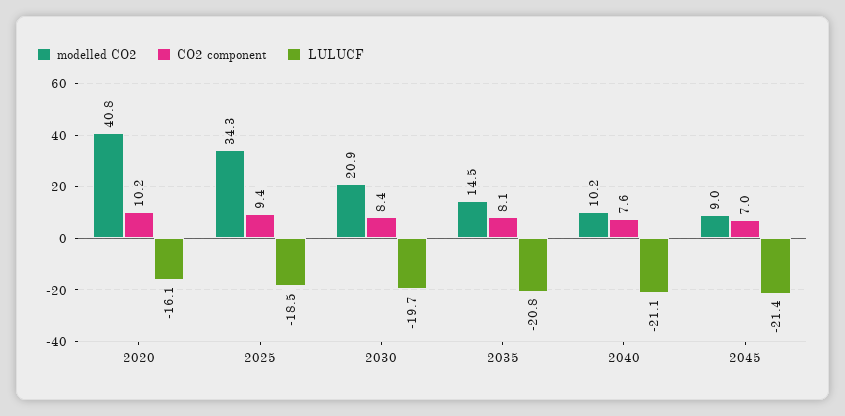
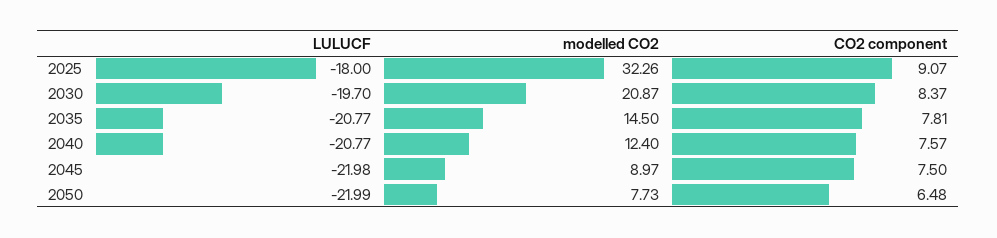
modelled CO2, 2020: 40.8 -> none
CO2 component, 2020: 10.2 -> none
LULUCF, 2020: -16.1 -> none
modelled CO2, 2025: 34.3 -> 32.26
CO2 component, 2025: 9.4 -> 9.07
LULUCF, 2025: -18.5 -> -18
CO2 component, 2035: 8.1 -> 7.81
modelled CO2, 2040: 10.2 -> 12.4
LULUCF, 2040: -21.1 -> -20.77
CO2 component, 2045: 7 -> 7.5
LULUCF, 2045: -21.4 -> -21.98
LULUCF, 2050: none -> -21.99
modelled CO2, 2050: none -> 7.73
CO2 component, 2050: none -> 6.48

